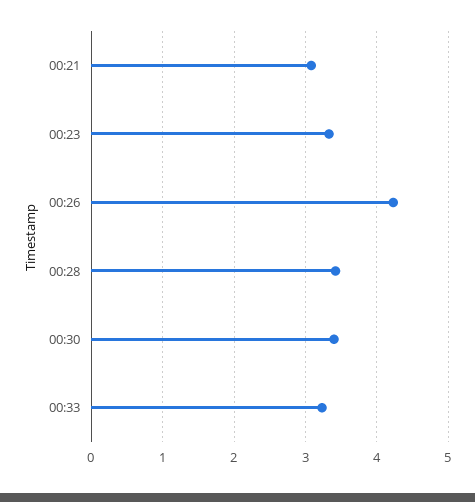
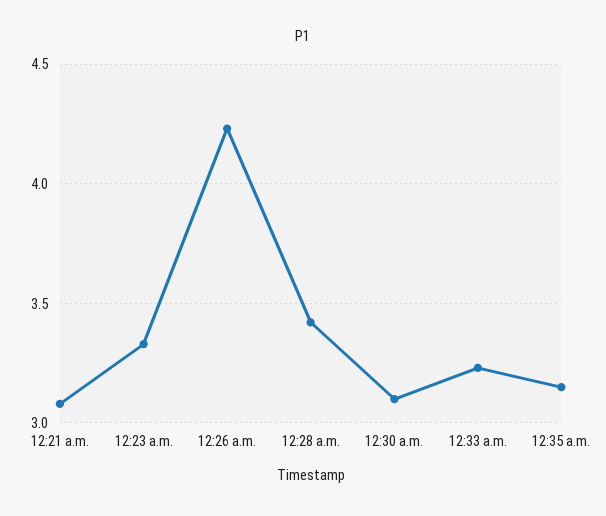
00:30: 3.4 -> 3.1
12:35 a.m.: none -> 3.15

